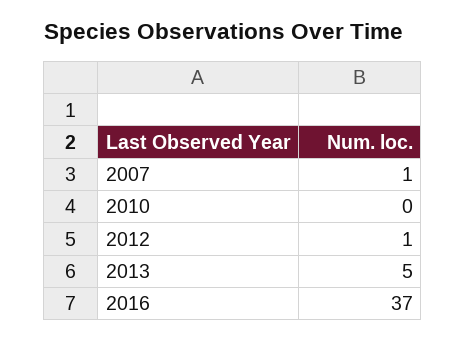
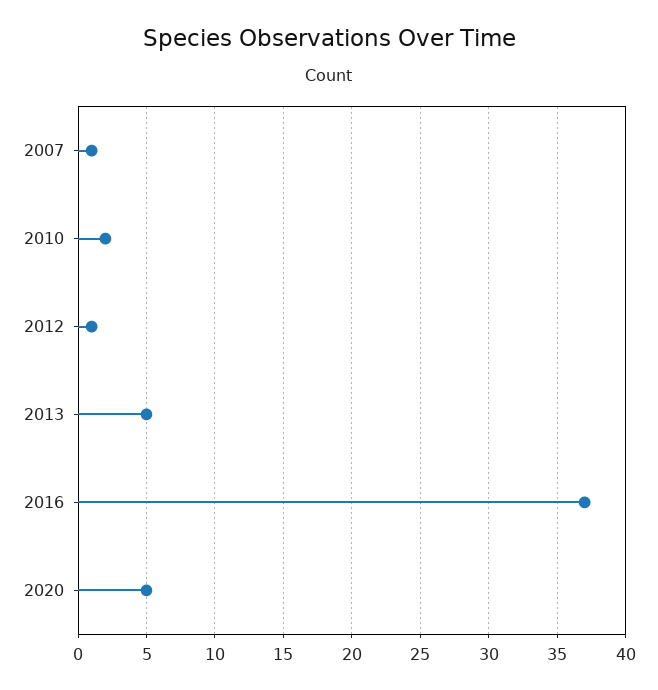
2010: 0 -> 2
2020: none -> 5

